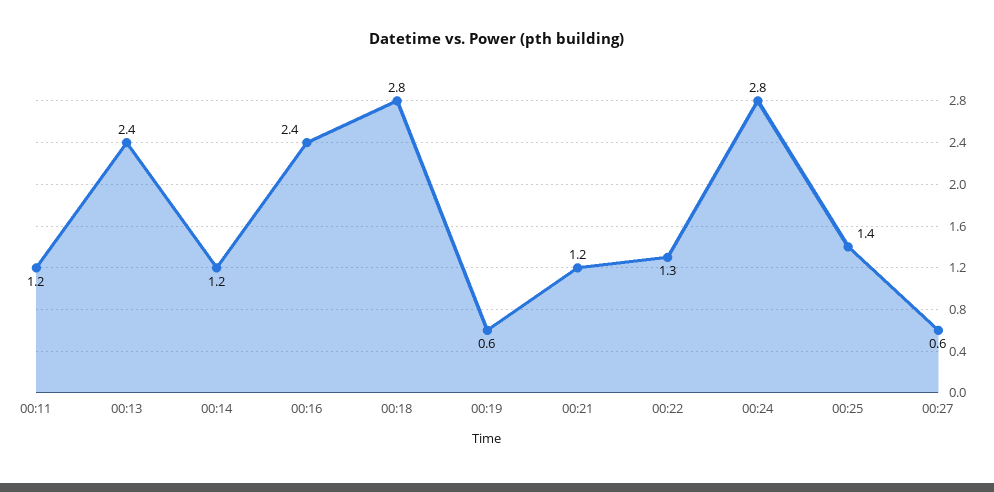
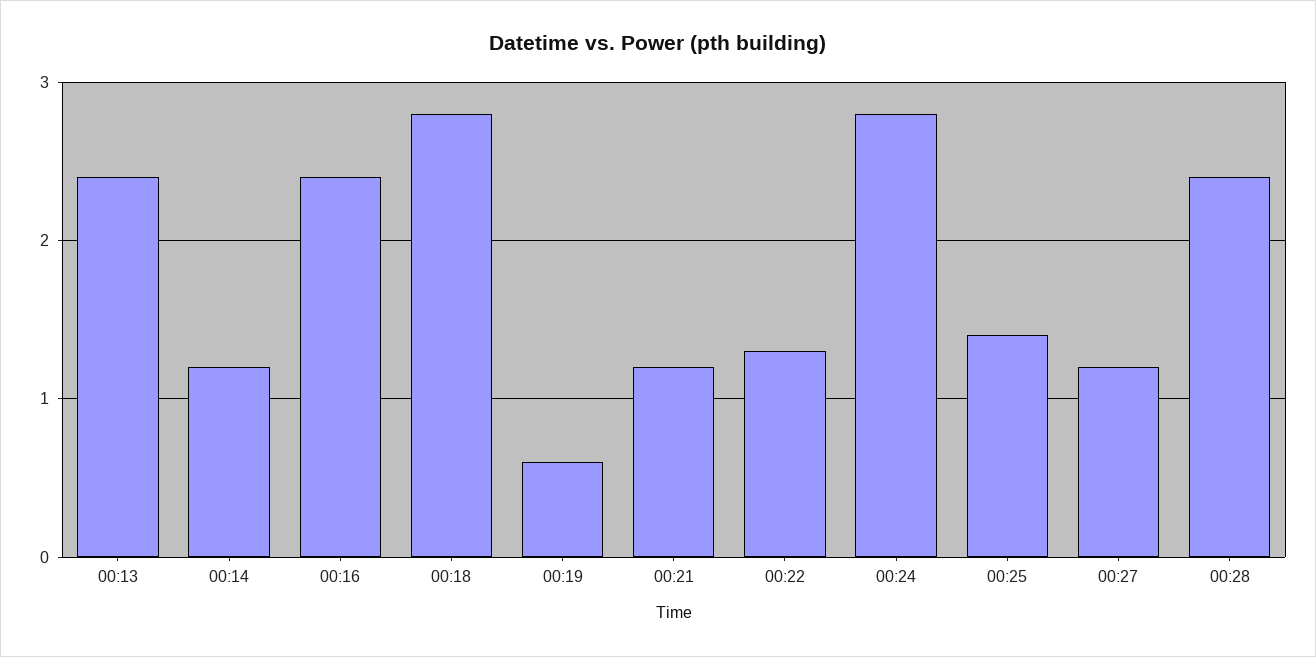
00:11: 1.2 -> none
00:27: 0.6 -> 1.2
00:28: none -> 2.4

